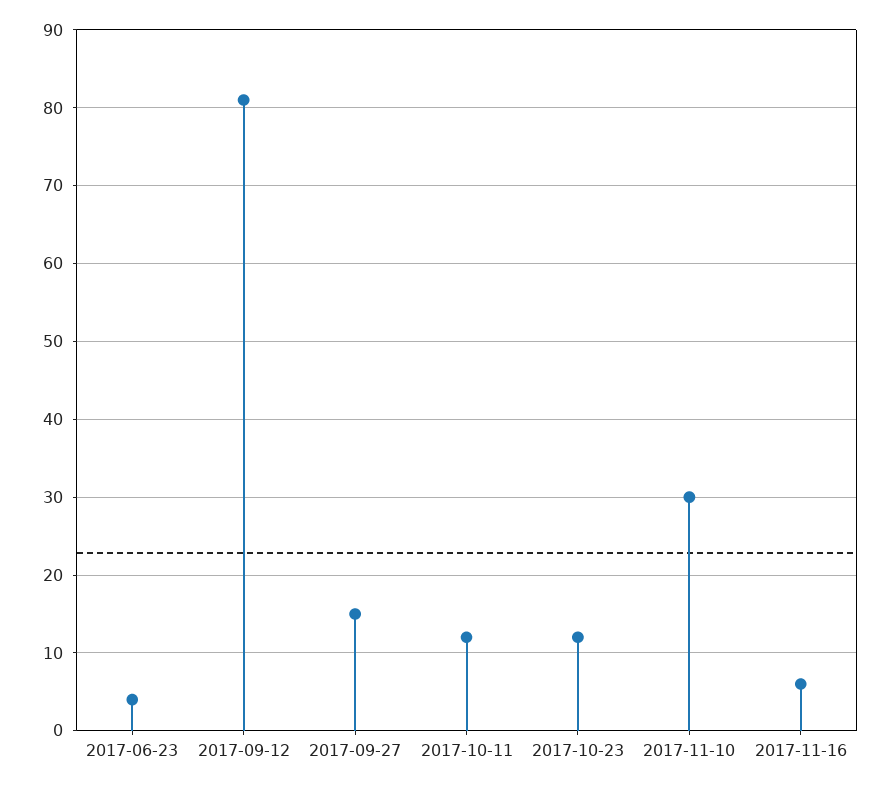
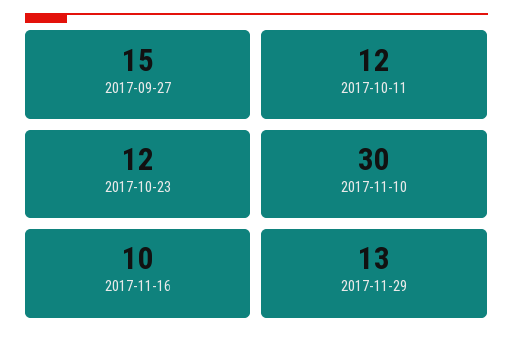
2017-06-23: 4 -> none
2017-09-12: 81 -> none
2017-11-16: 6 -> 10
2017-11-29: none -> 13

